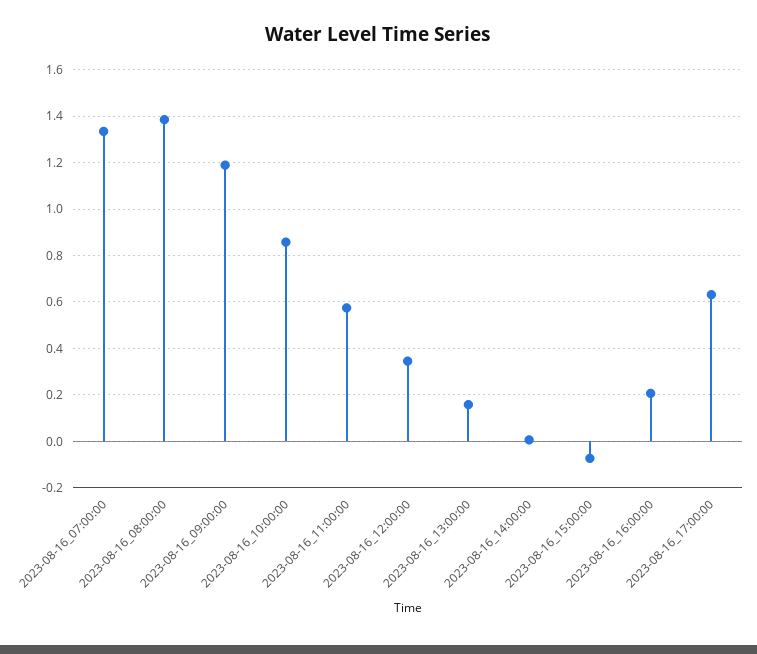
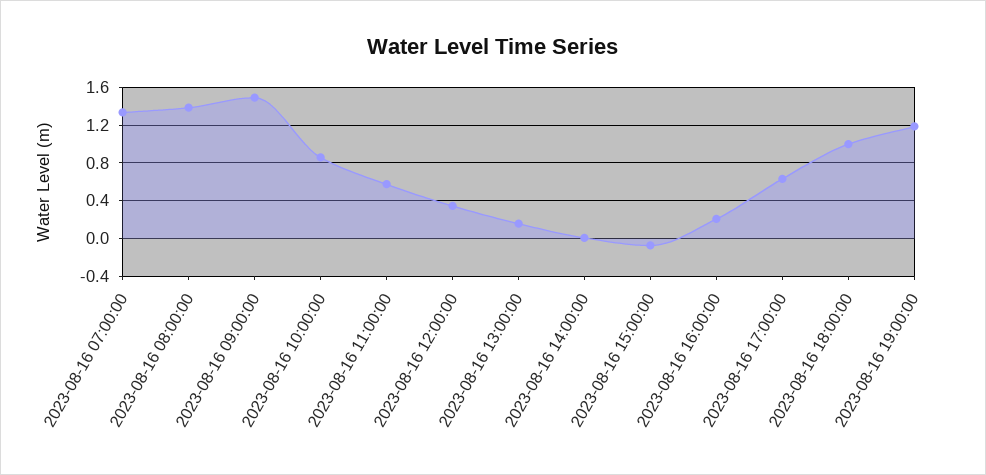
2023-08-16_09:00:00: 1.2 -> 1.5
2023-08-16 18:00:00: none -> 1
2023-08-16 19:00:00: none -> 1.2

